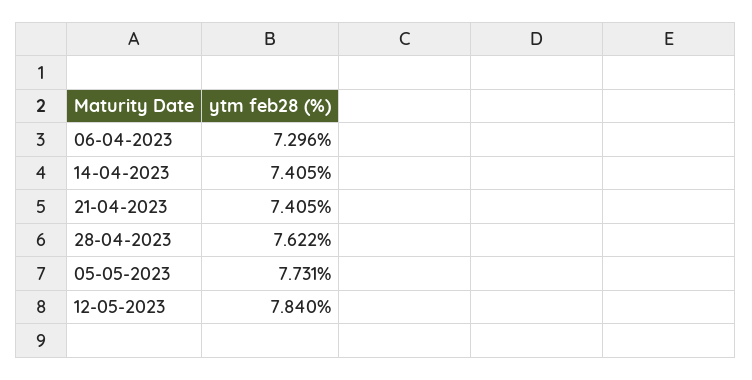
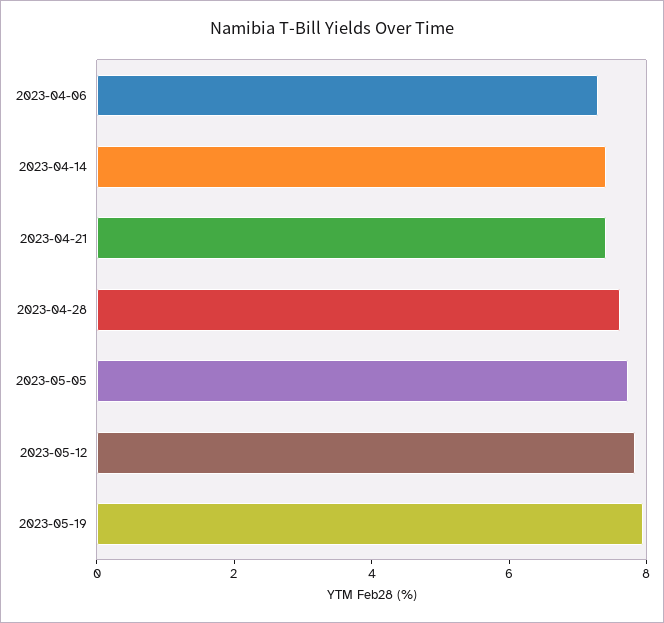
2023-05-19: none -> 8

